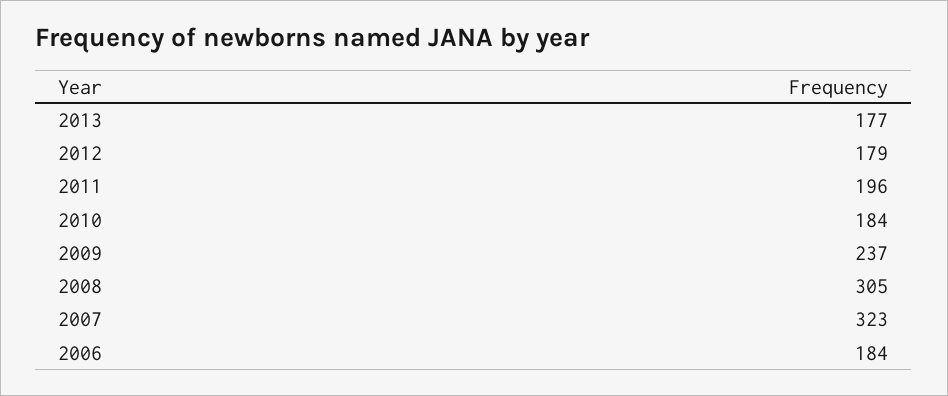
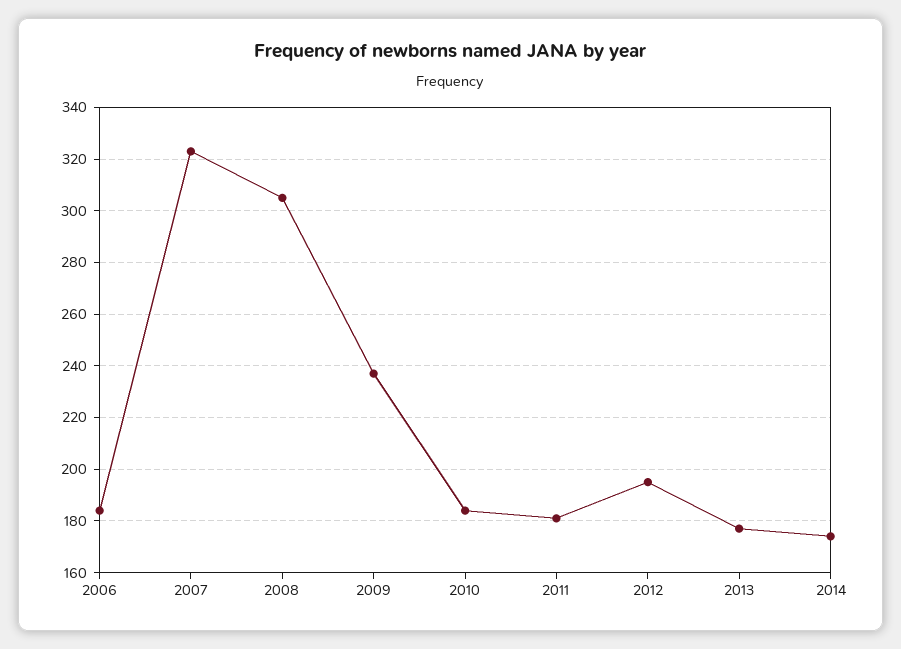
2012: 179 -> 195
2011: 196 -> 180
2014: none -> 175

